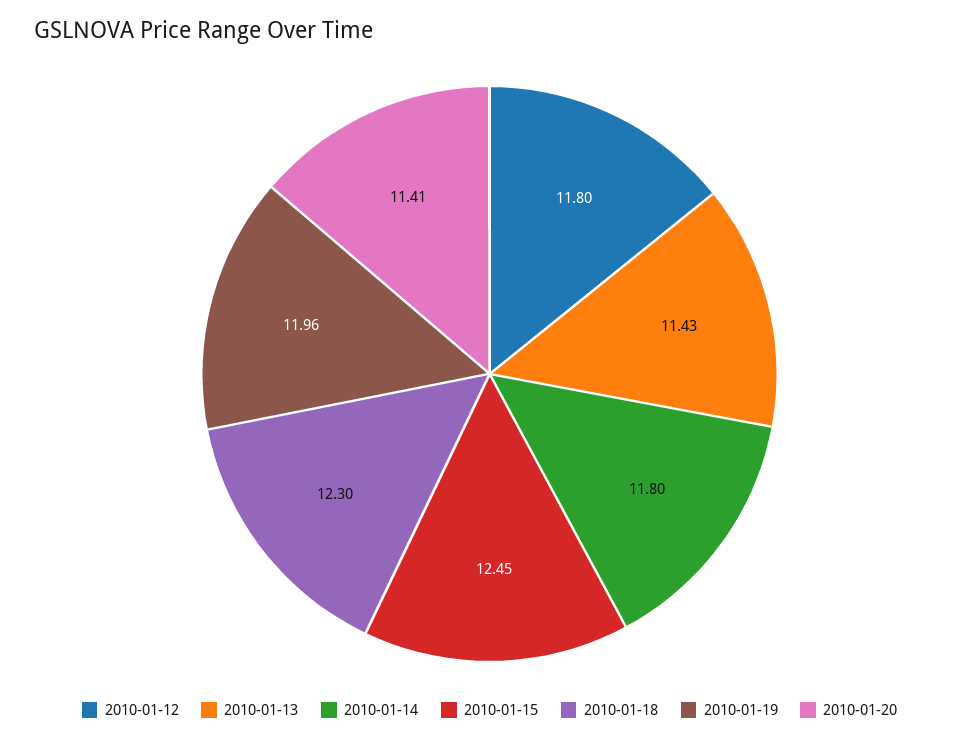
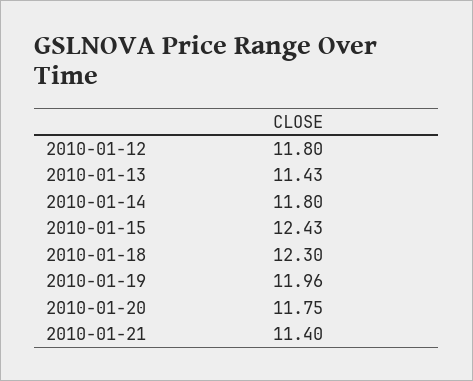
2010-01-15: 12.45 -> 12.43
2010-01-20: 11.41 -> 11.75
2010-01-21: none -> 11.4

